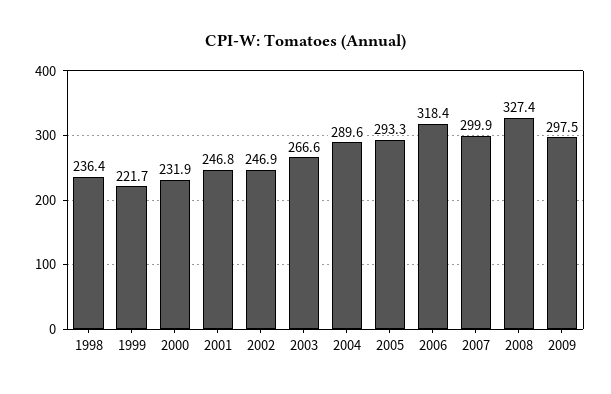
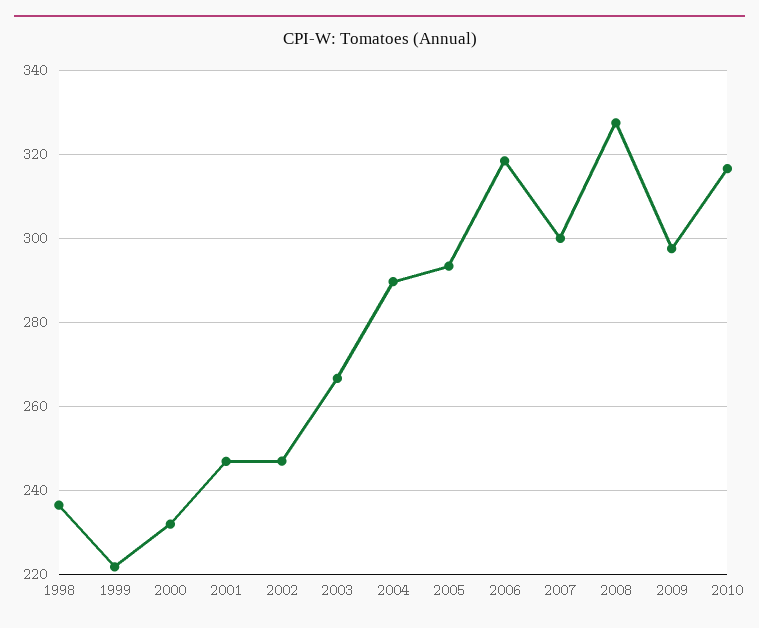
2010: none -> 316

